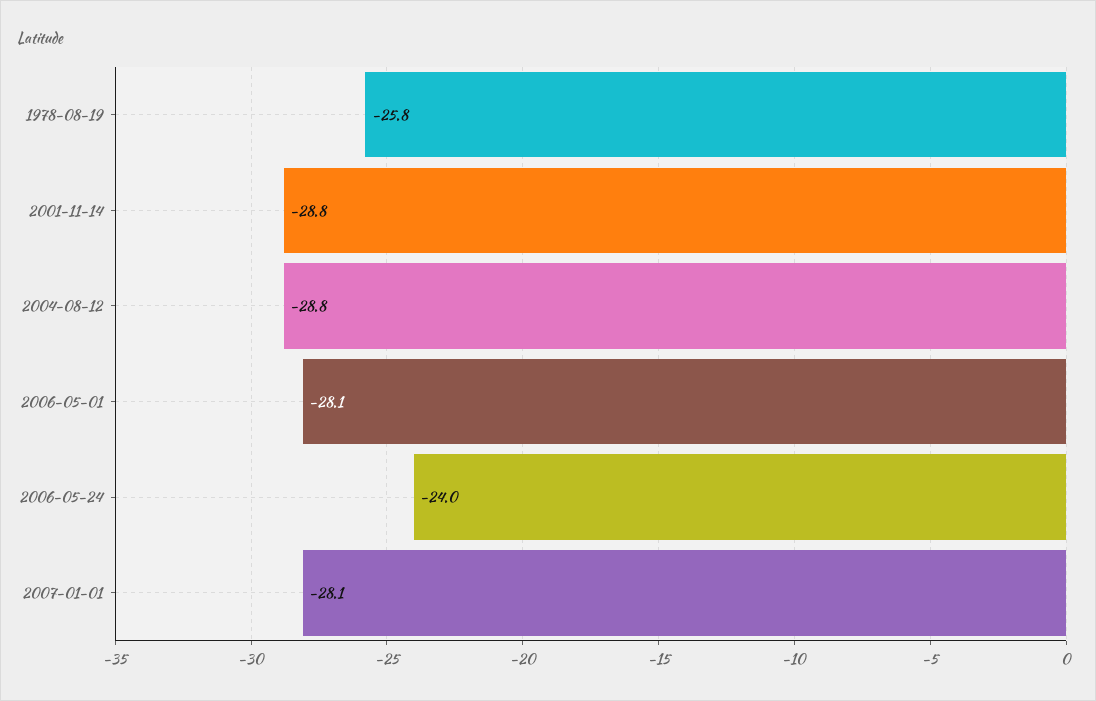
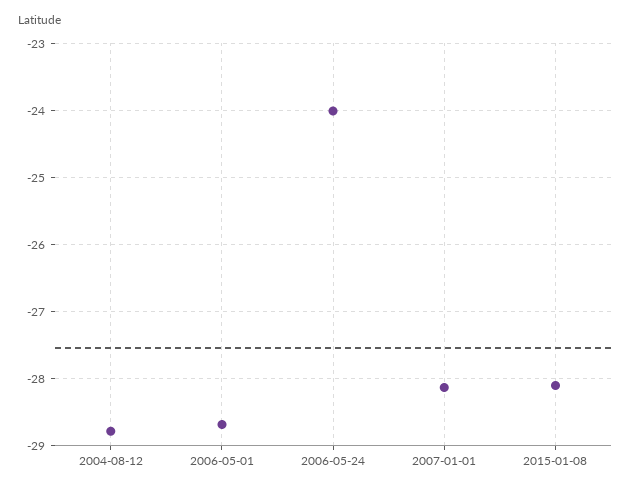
1978-08-19: -25.8 -> none
2001-11-14: -28.8 -> none
2006-05-01: -28.1 -> -28.7
2015-01-08: none -> -28.1

